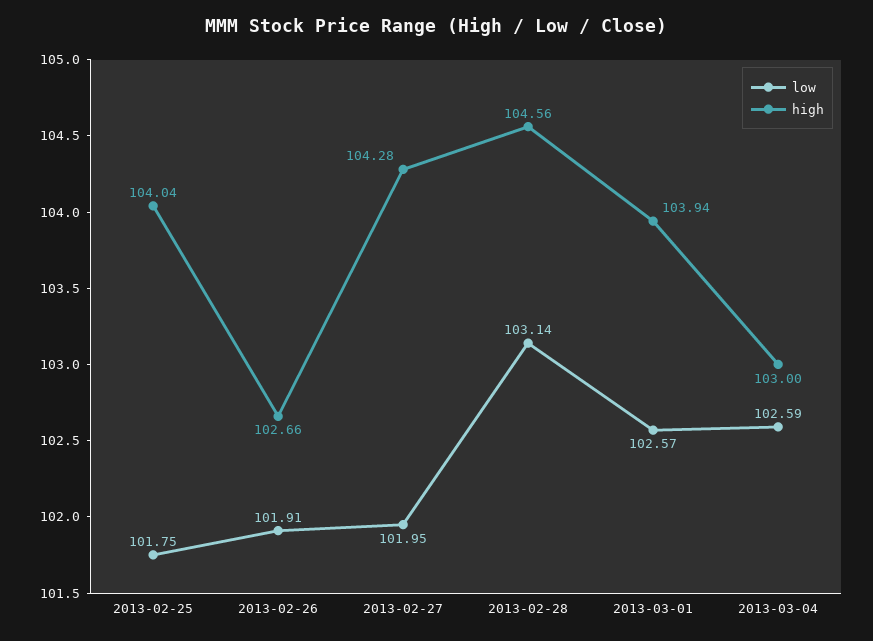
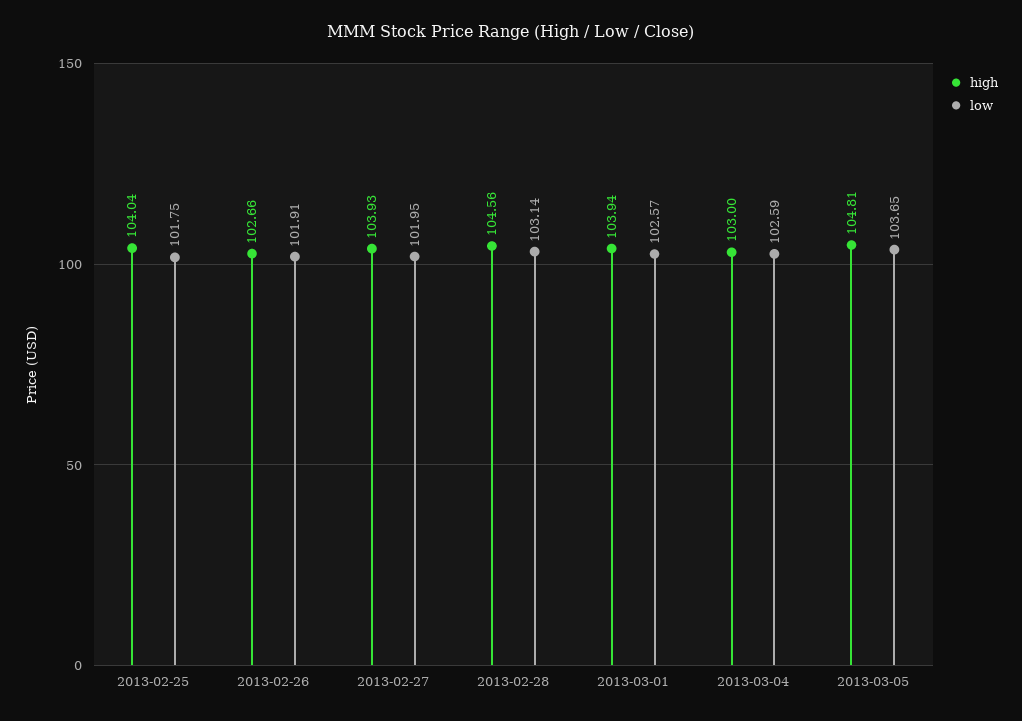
high, 2013-02-27: 104.28 -> 103.93
high, 2013-03-05: none -> 104.81
low, 2013-03-05: none -> 103.65

